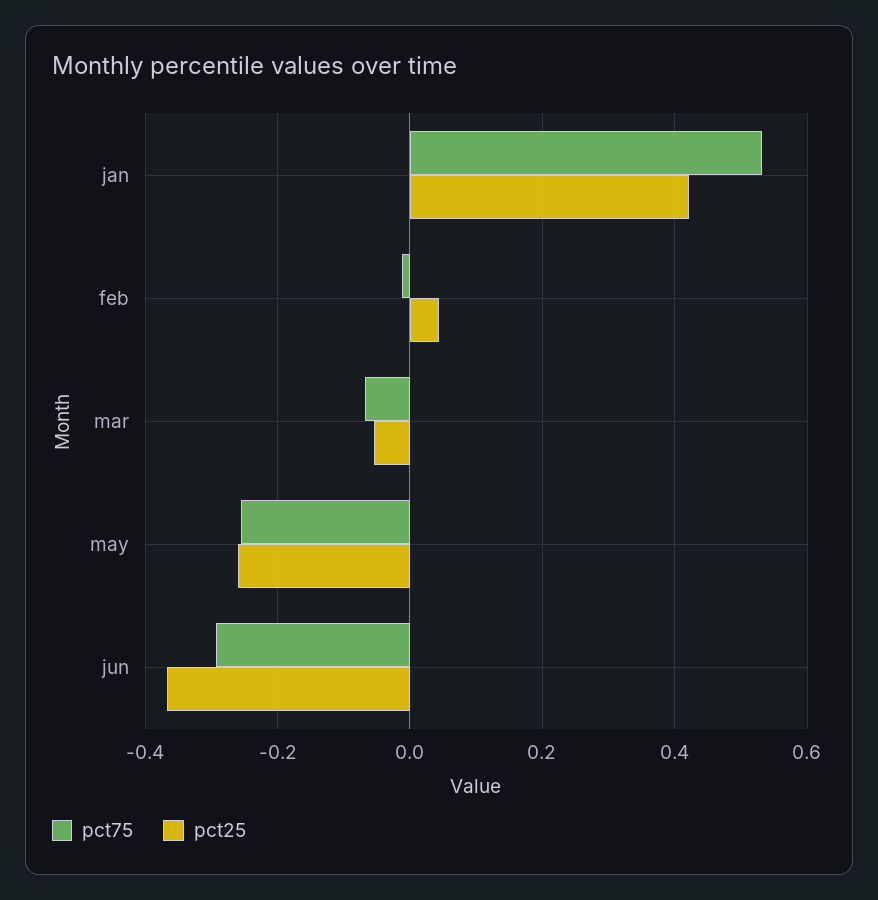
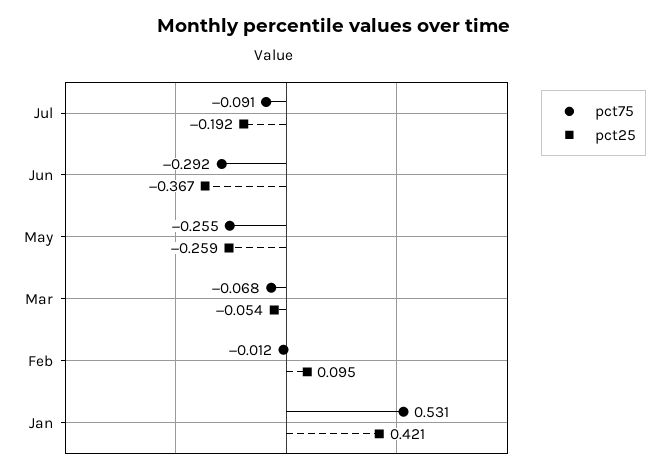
pct25, feb: 0.04 -> 0.095
pct75, Jul: none -> -0.091
pct25, Jul: none -> -0.192

